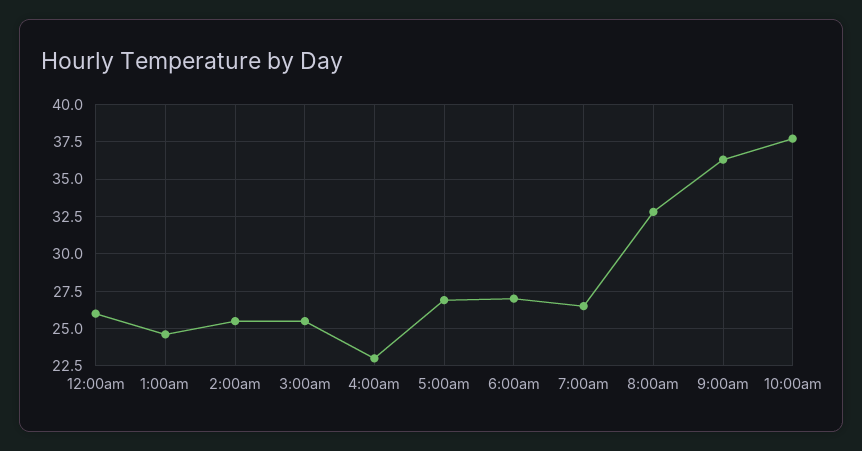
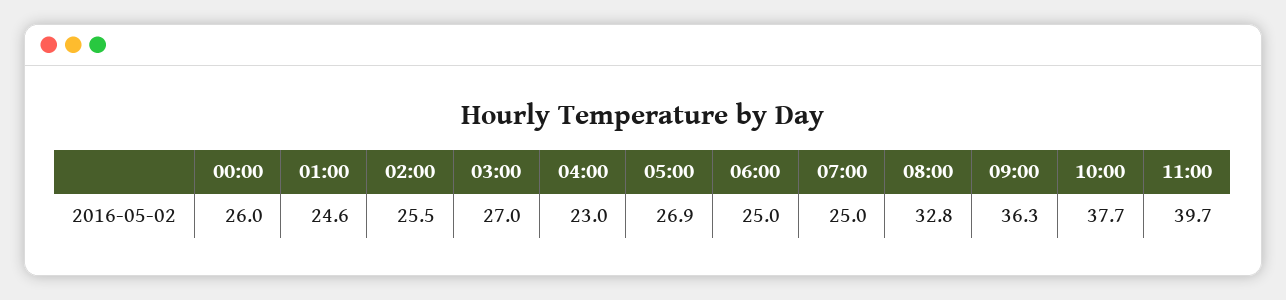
3:00am: 25.5 -> 27
6:00am: 27 -> 25
7:00am: 26.5 -> 25
11:00: none -> 39.7

